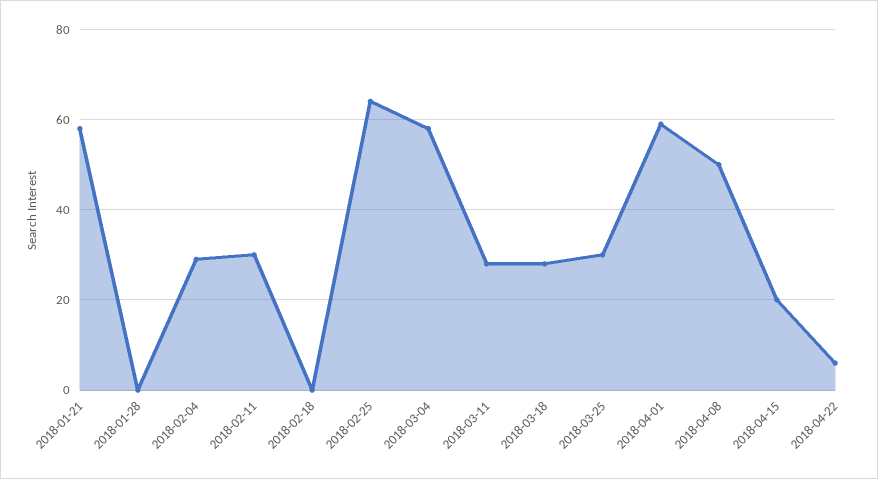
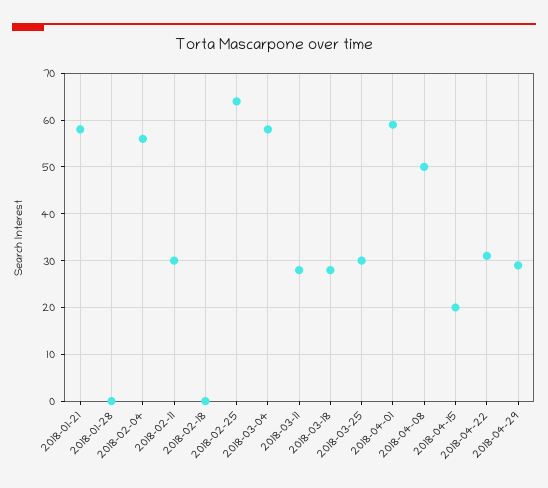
2018-02-04: 30 -> 55
2018-04-22: 5 -> 30
2018-04-29: none -> 30

